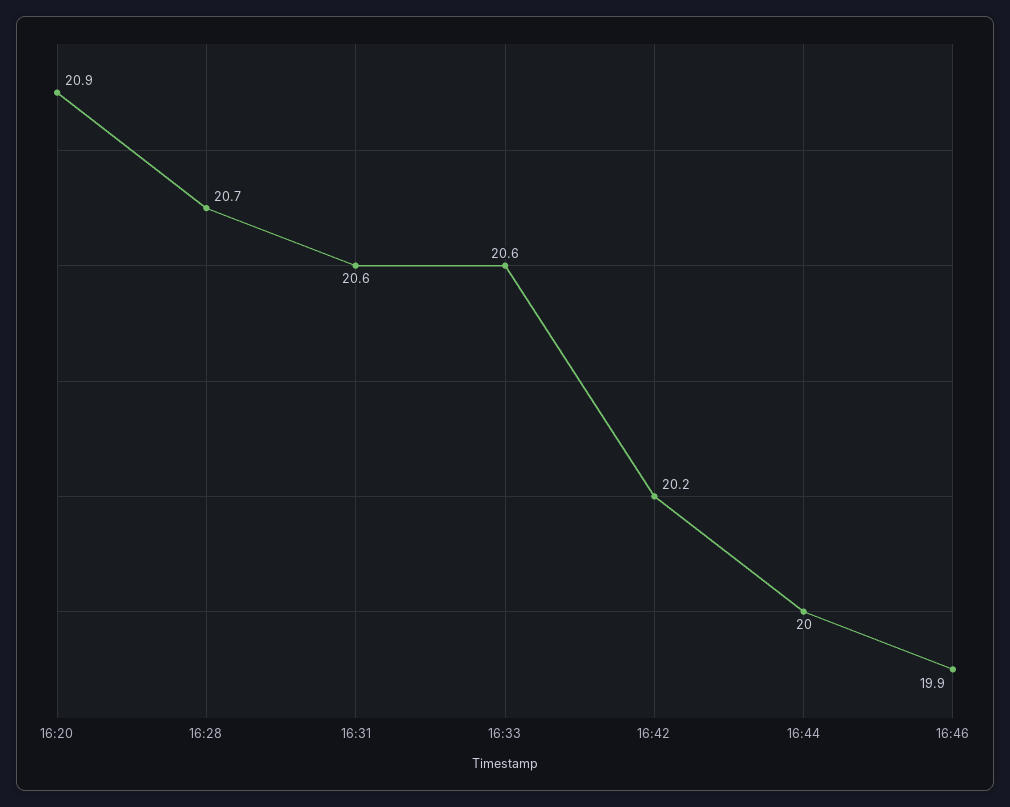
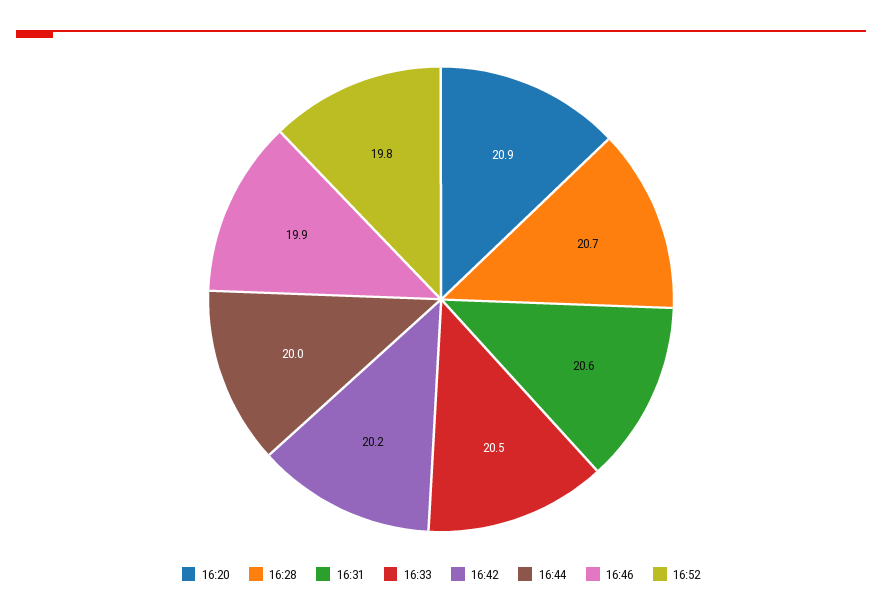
16:33: 20.6 -> 20.5
16:52: none -> 19.8

